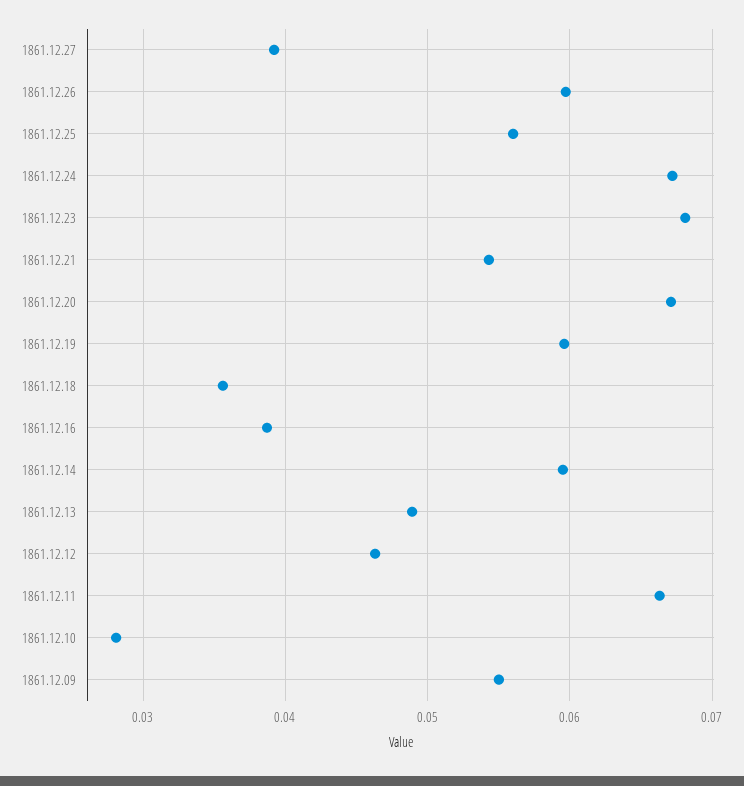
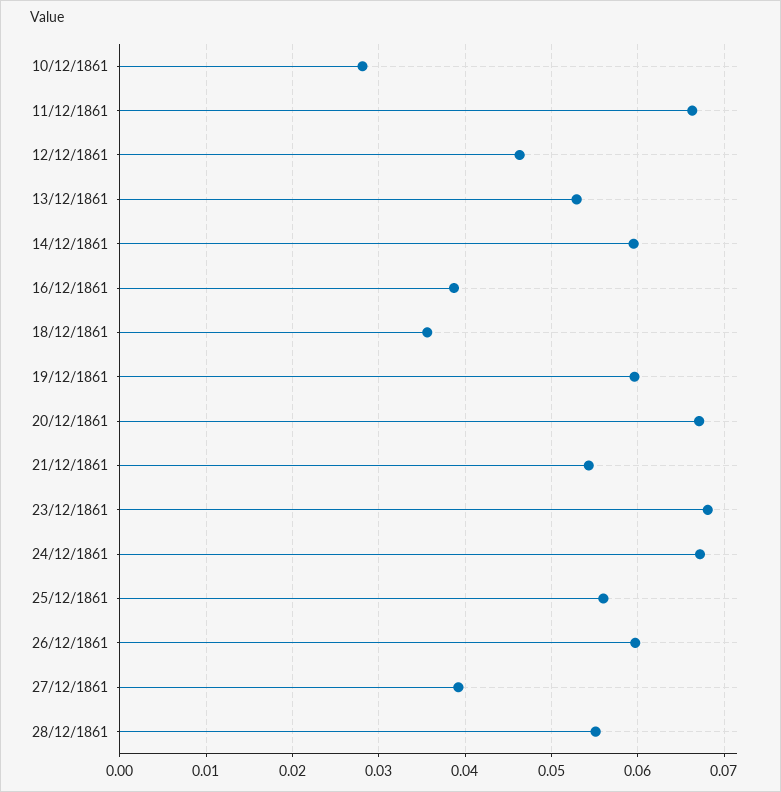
1861.12.13: 0.049 -> 0.053
1861.12.09: 0.055 -> none
28/12/1861: none -> 0.055

